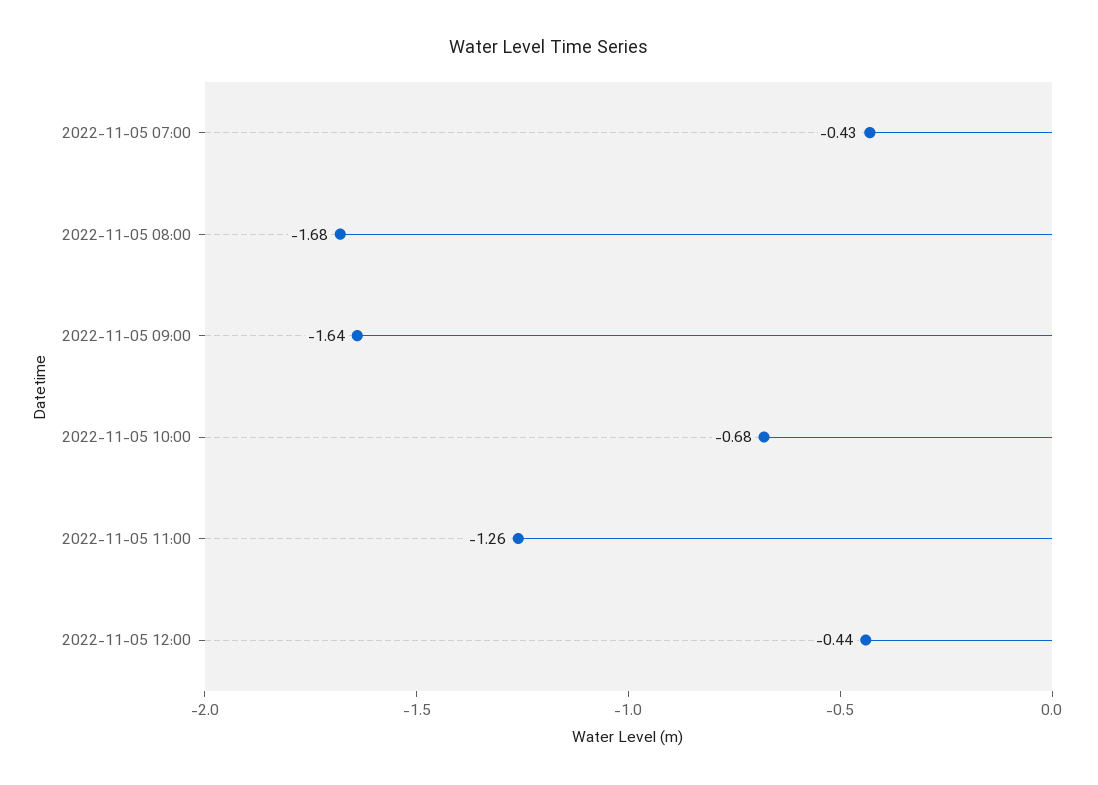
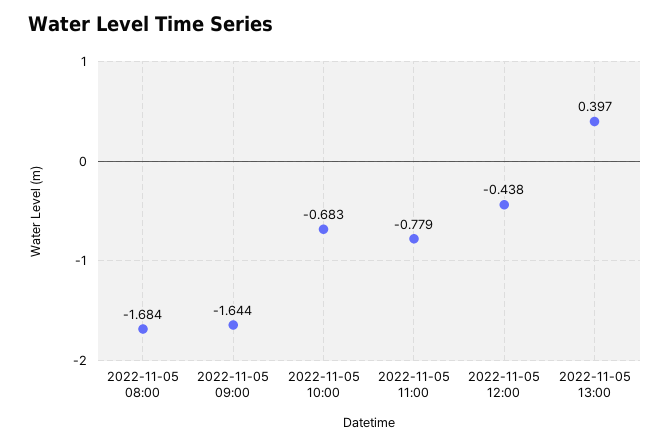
2022-11-05 07:00: -0.43 -> none
2022-11-05 11:00: -1.26 -> -0.779
2022-11-05 13:00: none -> 0.397

